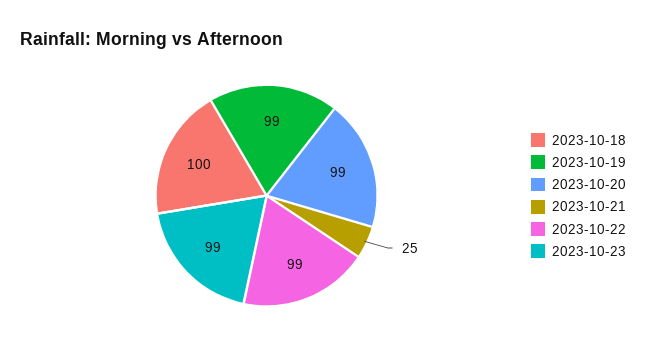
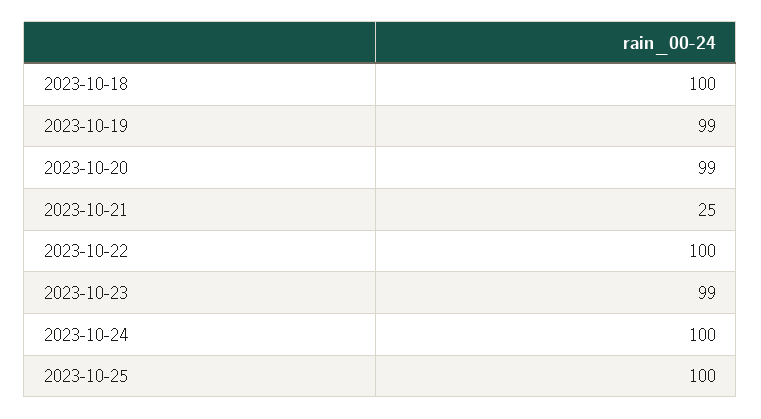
2023-10-22: 99 -> 100
2023-10-24: none -> 100
2023-10-25: none -> 100

